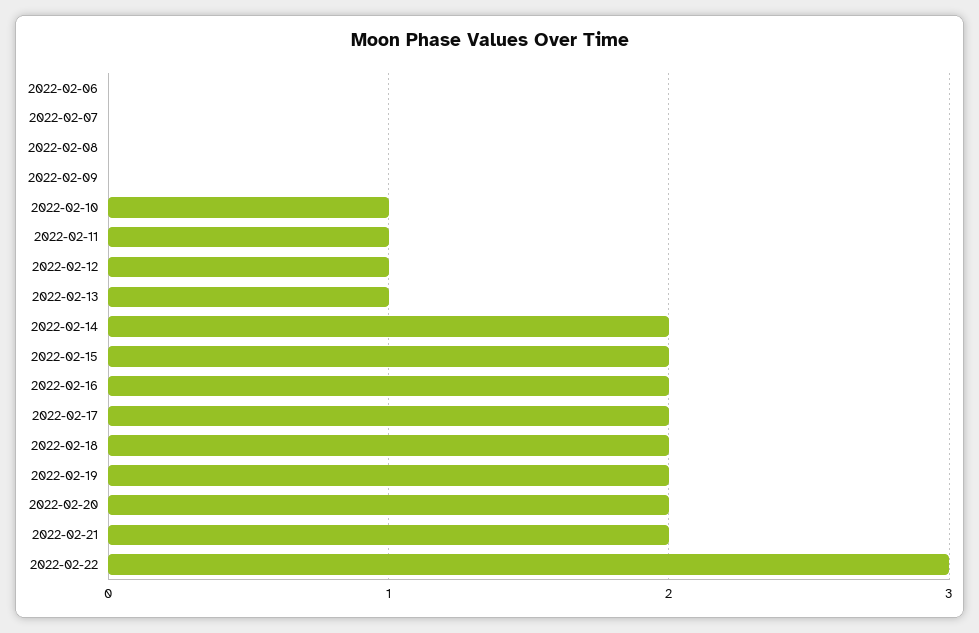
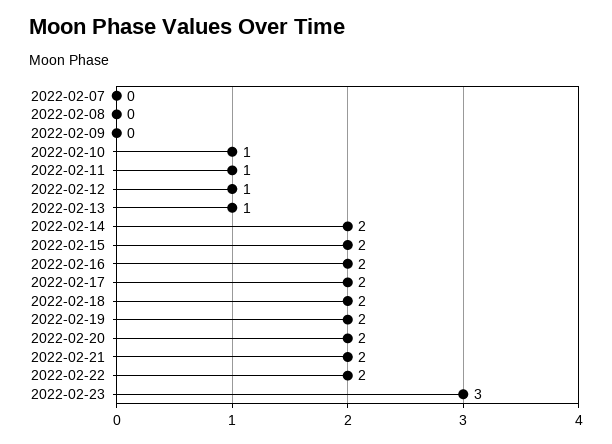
2022-02-06: 0 -> none
2022-02-22: 3 -> 2
2022-02-23: none -> 3

